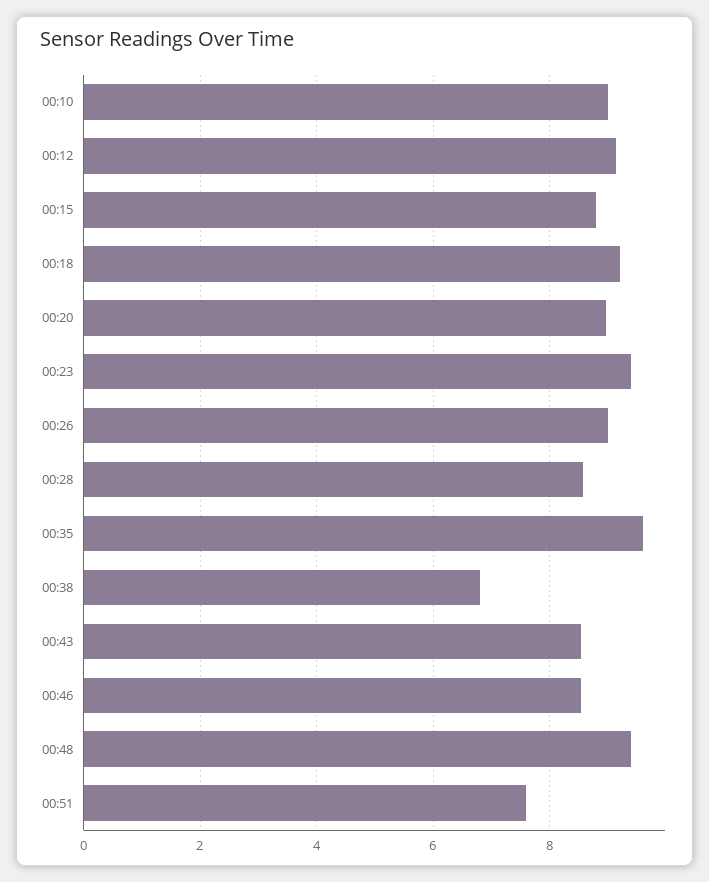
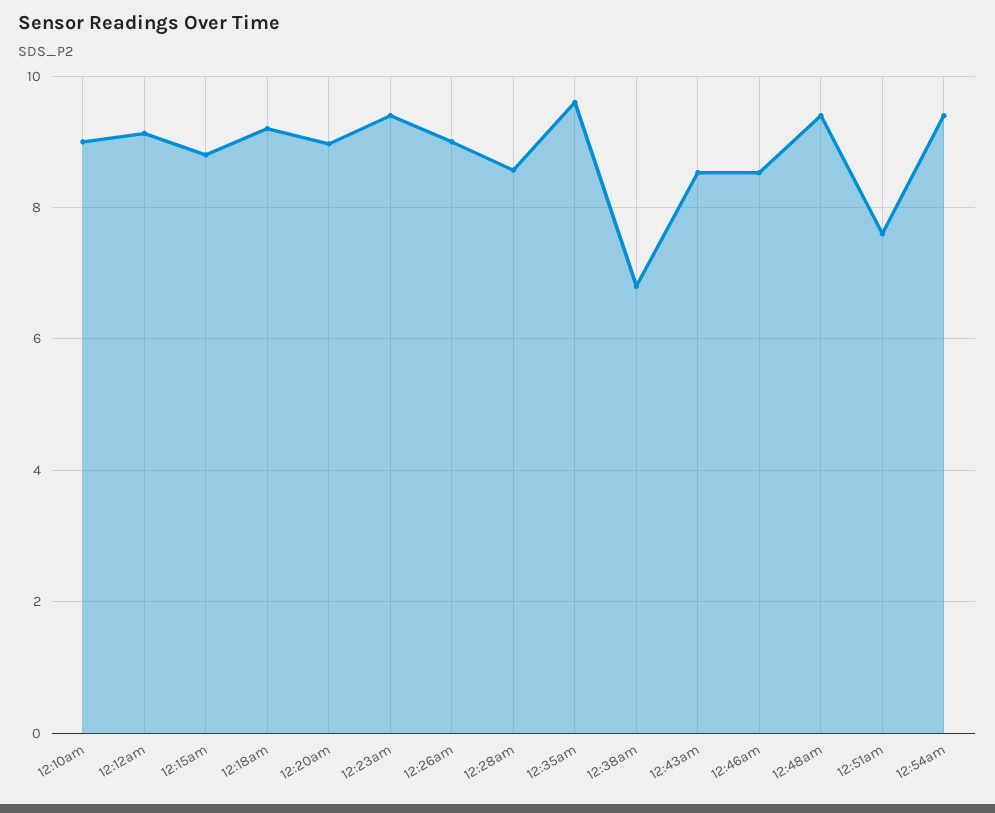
12:54am: none -> 9.4

